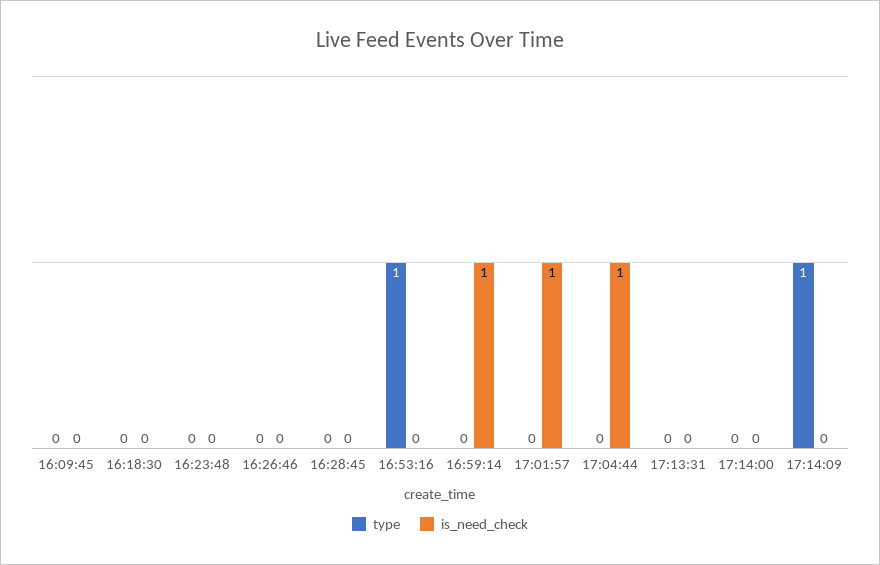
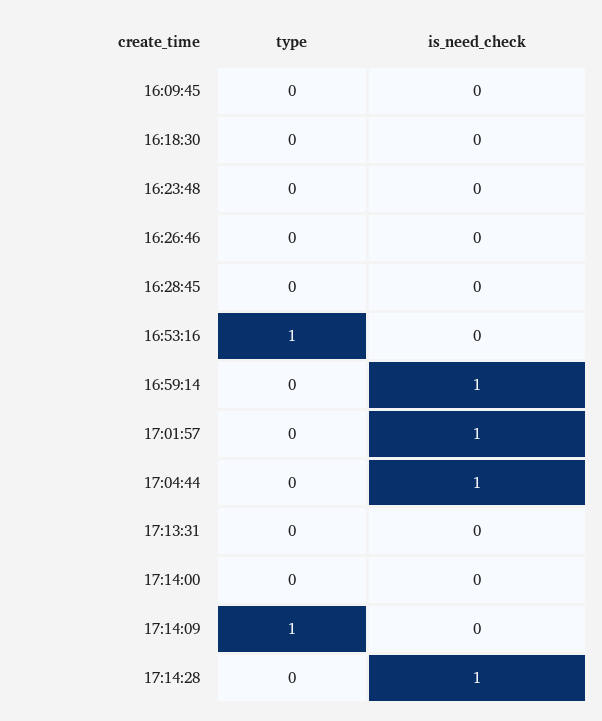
type, 17:14:28: none -> 0
is_need_check, 17:14:28: none -> 1

